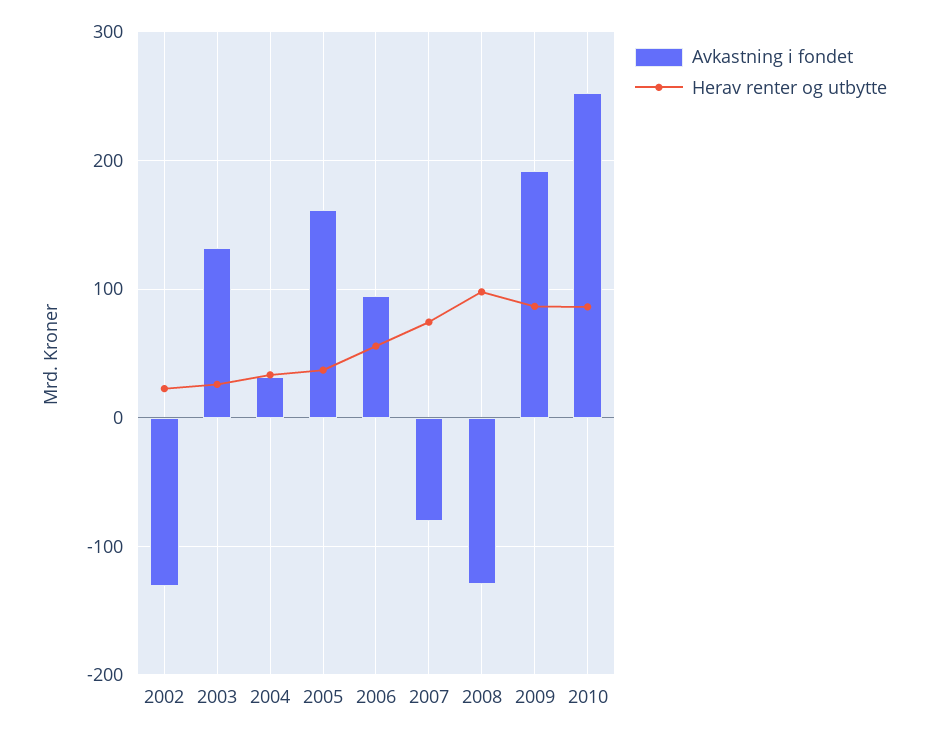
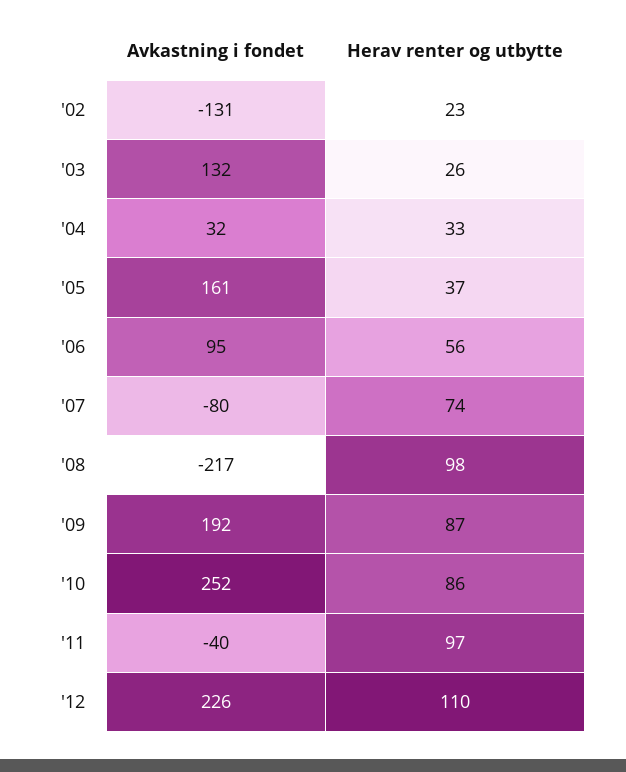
Avkastning i fondet, 2008: -130 -> -217
Avkastning i fondet, '11: none -> -40
Herav renter og utbytte, '11: none -> 97
Avkastning i fondet, '12: none -> 226
Herav renter og utbytte, '12: none -> 110

